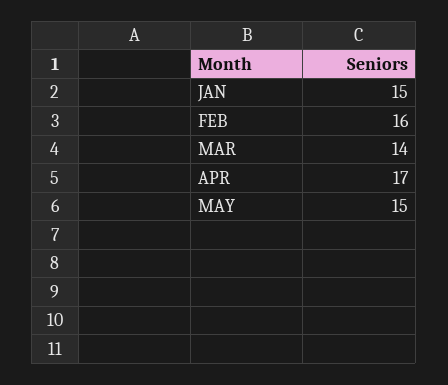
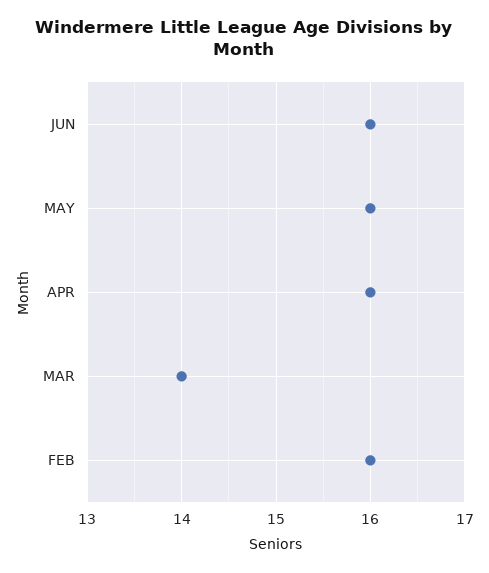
JAN: 15 -> none
APR: 17 -> 16
MAY: 15 -> 16
JUN: none -> 16

